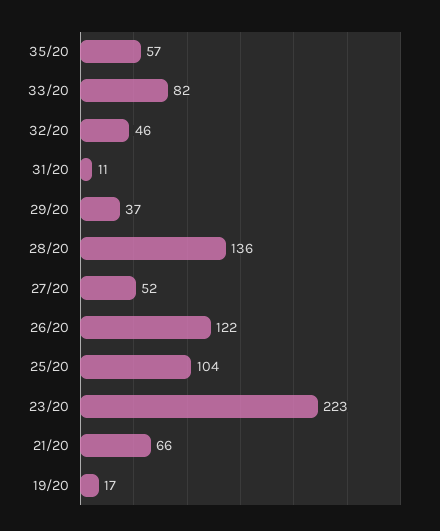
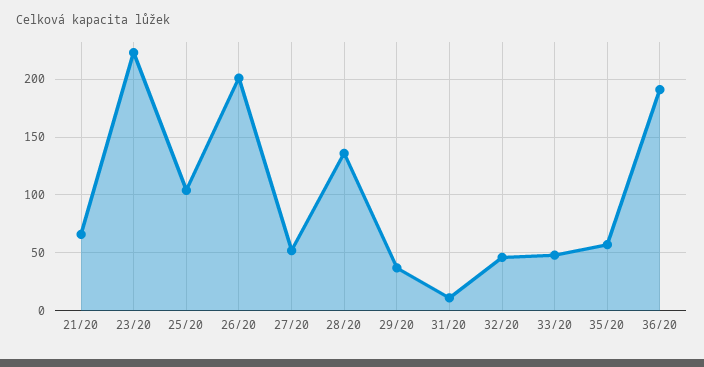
33/20: 82 -> 50
26/20: 122 -> 200
19/20: 17 -> none
36/20: none -> 190

